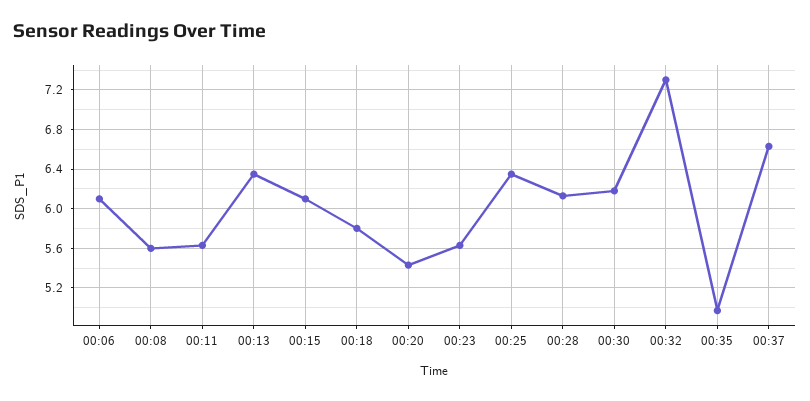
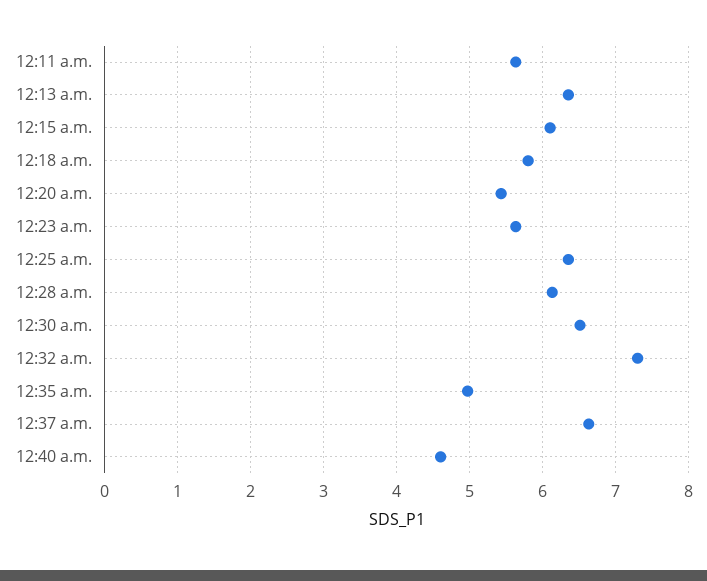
00:06: 6.1 -> none
00:08: 5.6 -> none
00:30: 6.2 -> 6.5
12:40 a.m.: none -> 4.6

